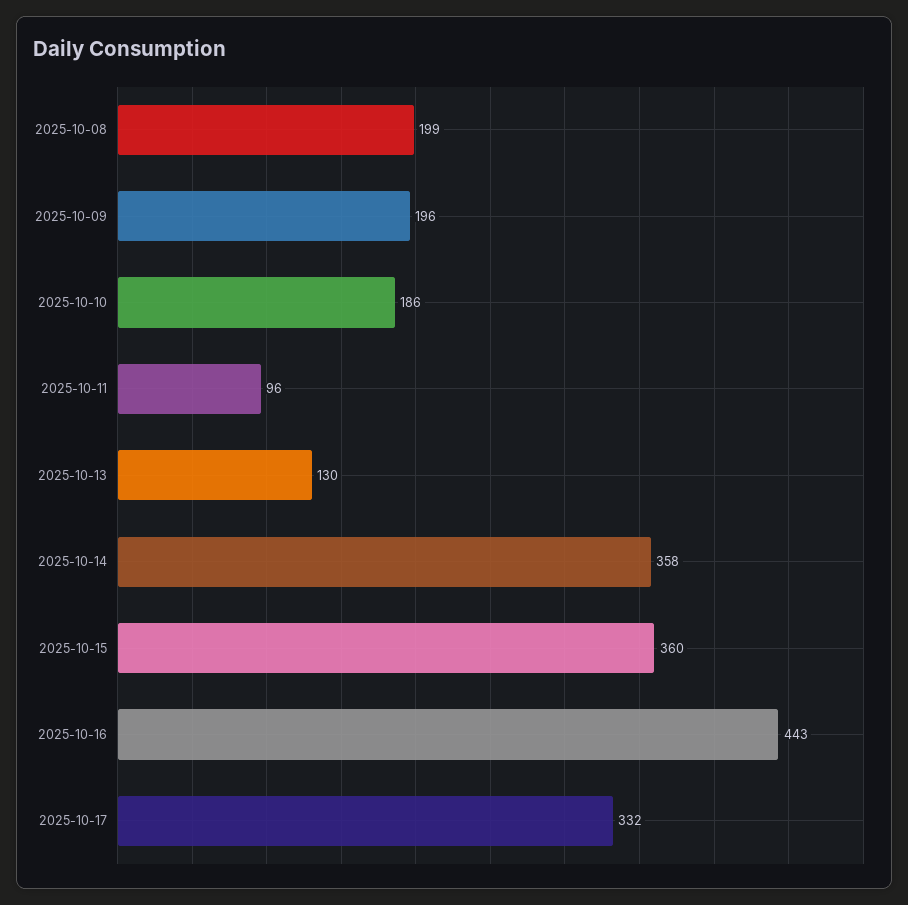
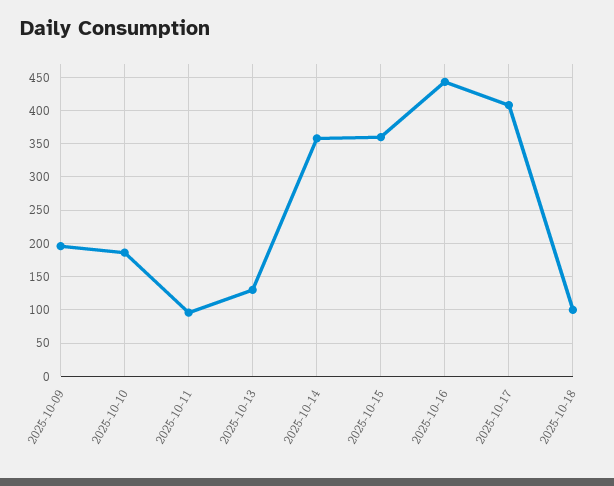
2025-10-08: 199 -> none
2025-10-17: 332 -> 410
2025-10-18: none -> 100

